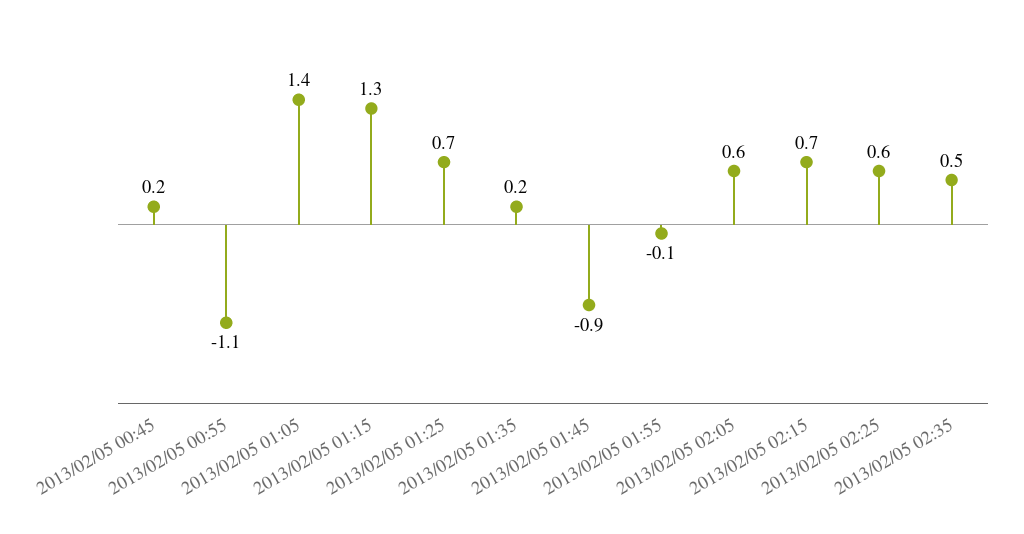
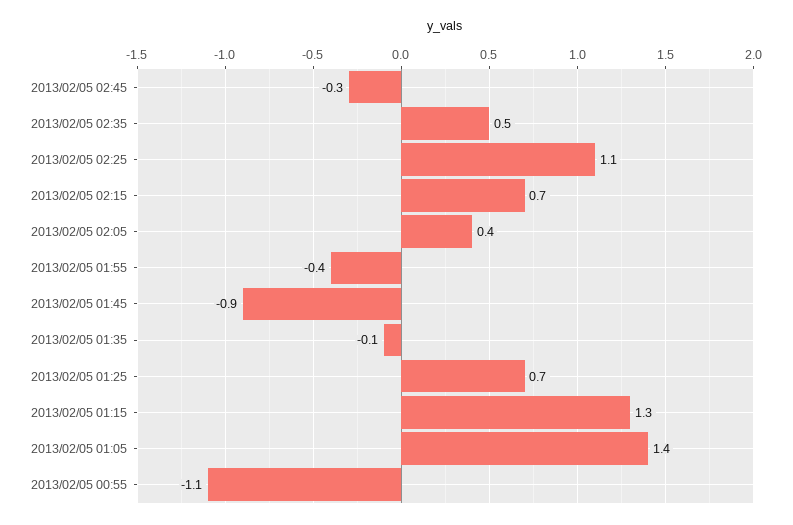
2013/02/05 00:45: 0.2 -> none
2013/02/05 01:35: 0.2 -> -0.1
2013/02/05 01:55: -0.1 -> -0.4
2013/02/05 02:05: 0.6 -> 0.4
2013/02/05 02:25: 0.6 -> 1.1
2013/02/05 02:45: none -> -0.3

